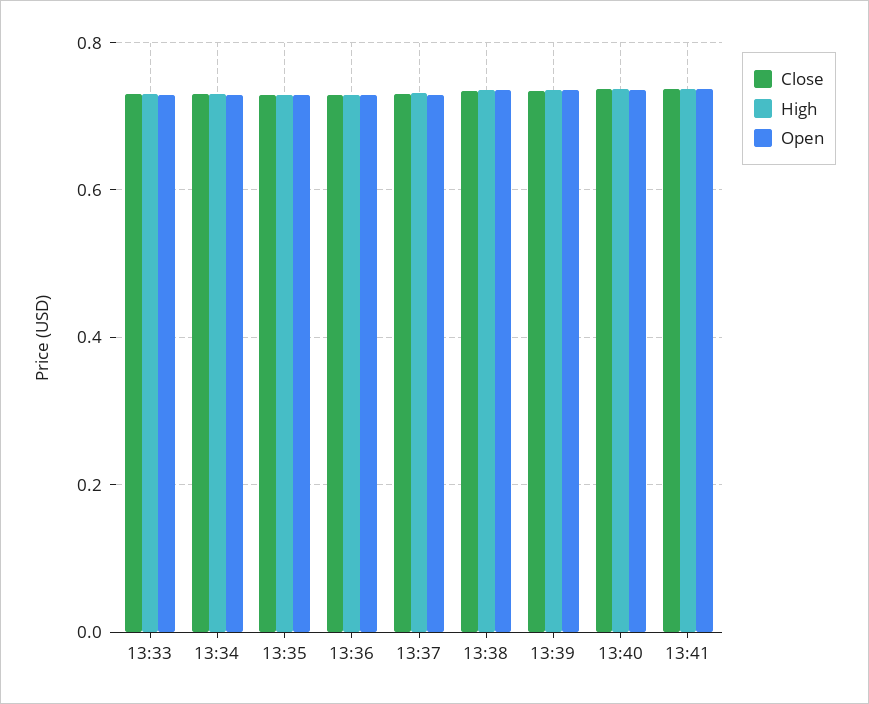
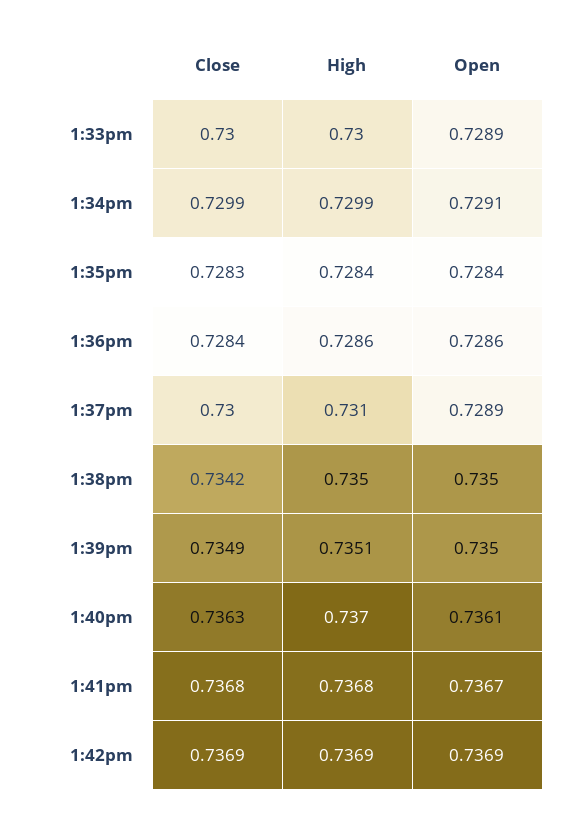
Close, 1:42pm: none -> 0.7369
High, 1:42pm: none -> 0.7369
Open, 1:42pm: none -> 0.7369

